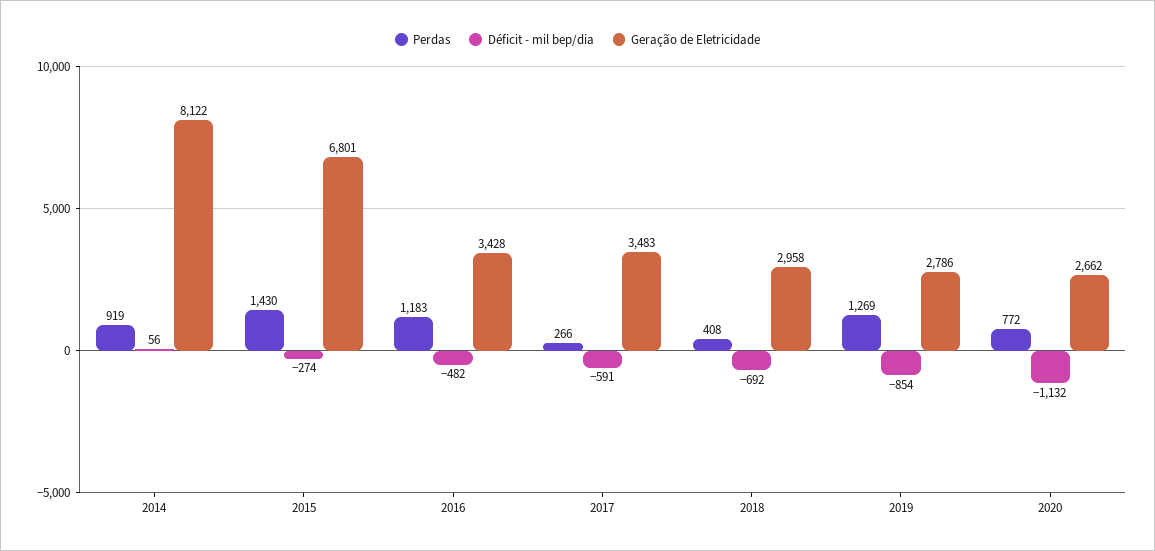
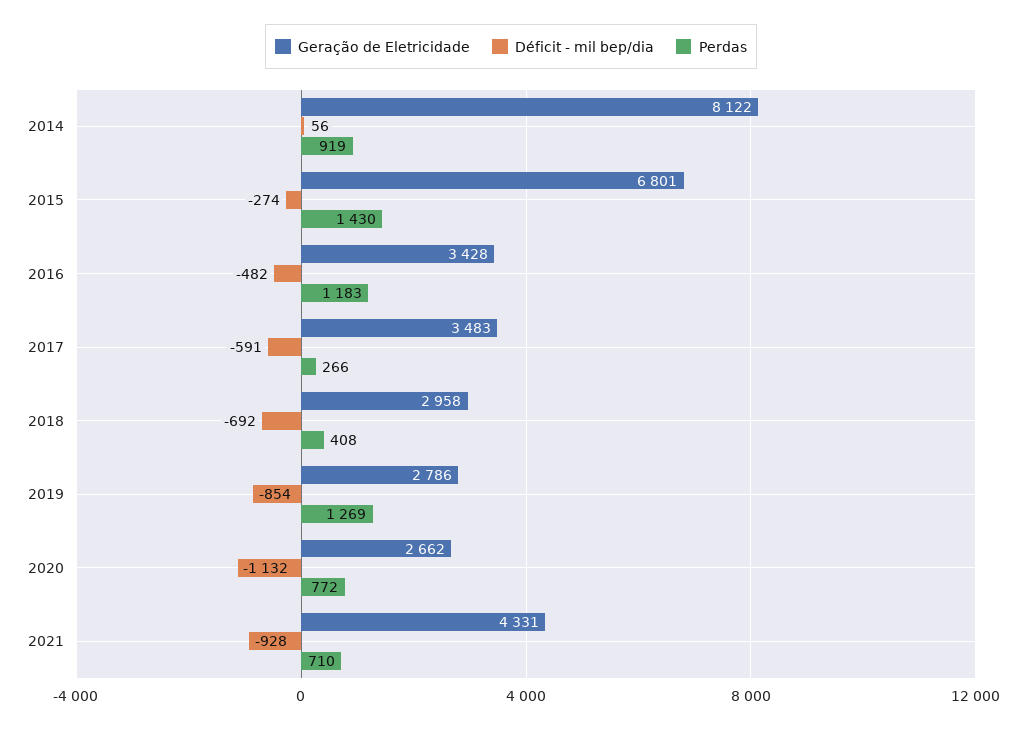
Geração de Eletricidade, 2021: none -> 4331
Déficit - mil bep/dia, 2021: none -> -928
Perdas, 2021: none -> 710

